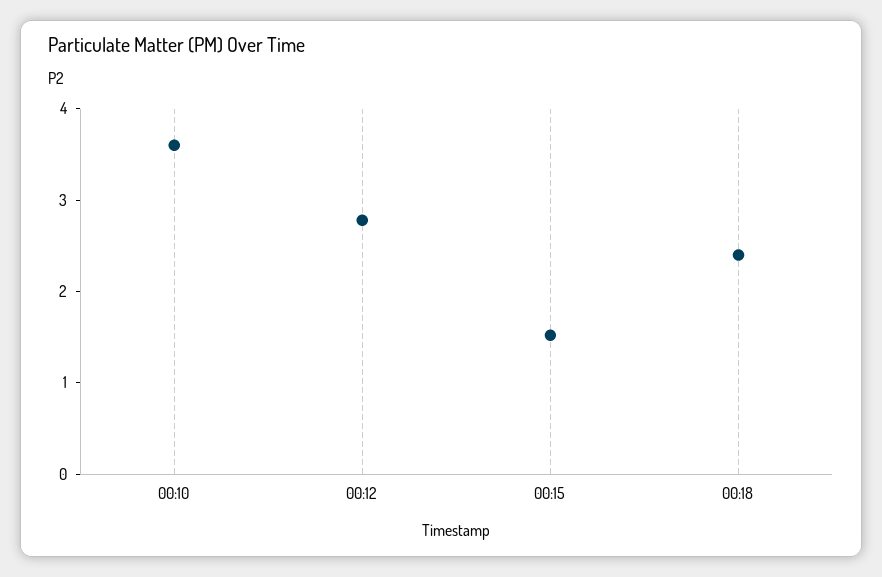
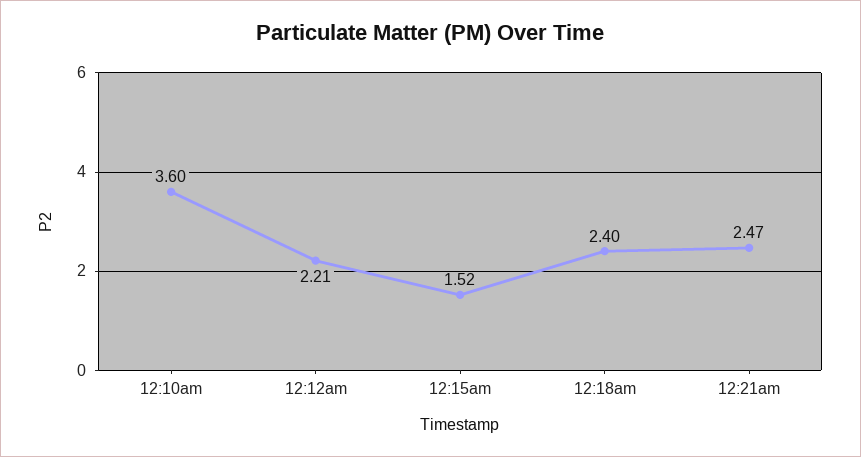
00:12: 2.8 -> 2.21
12:21am: none -> 2.47

